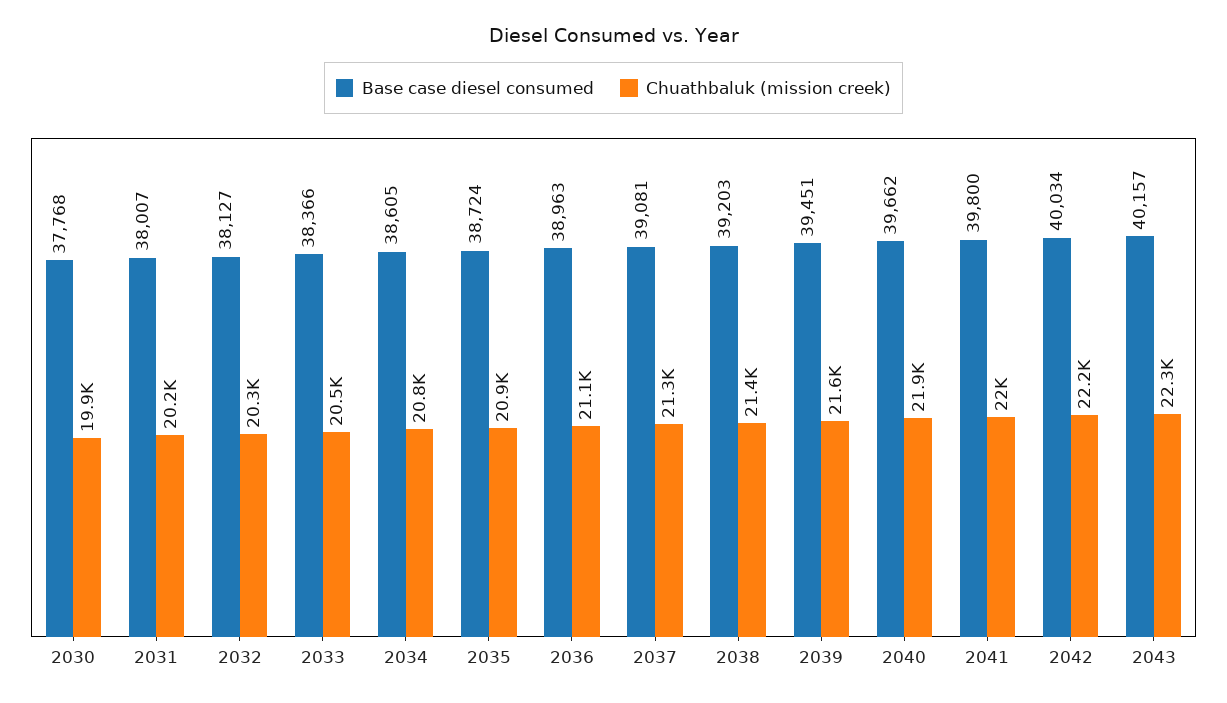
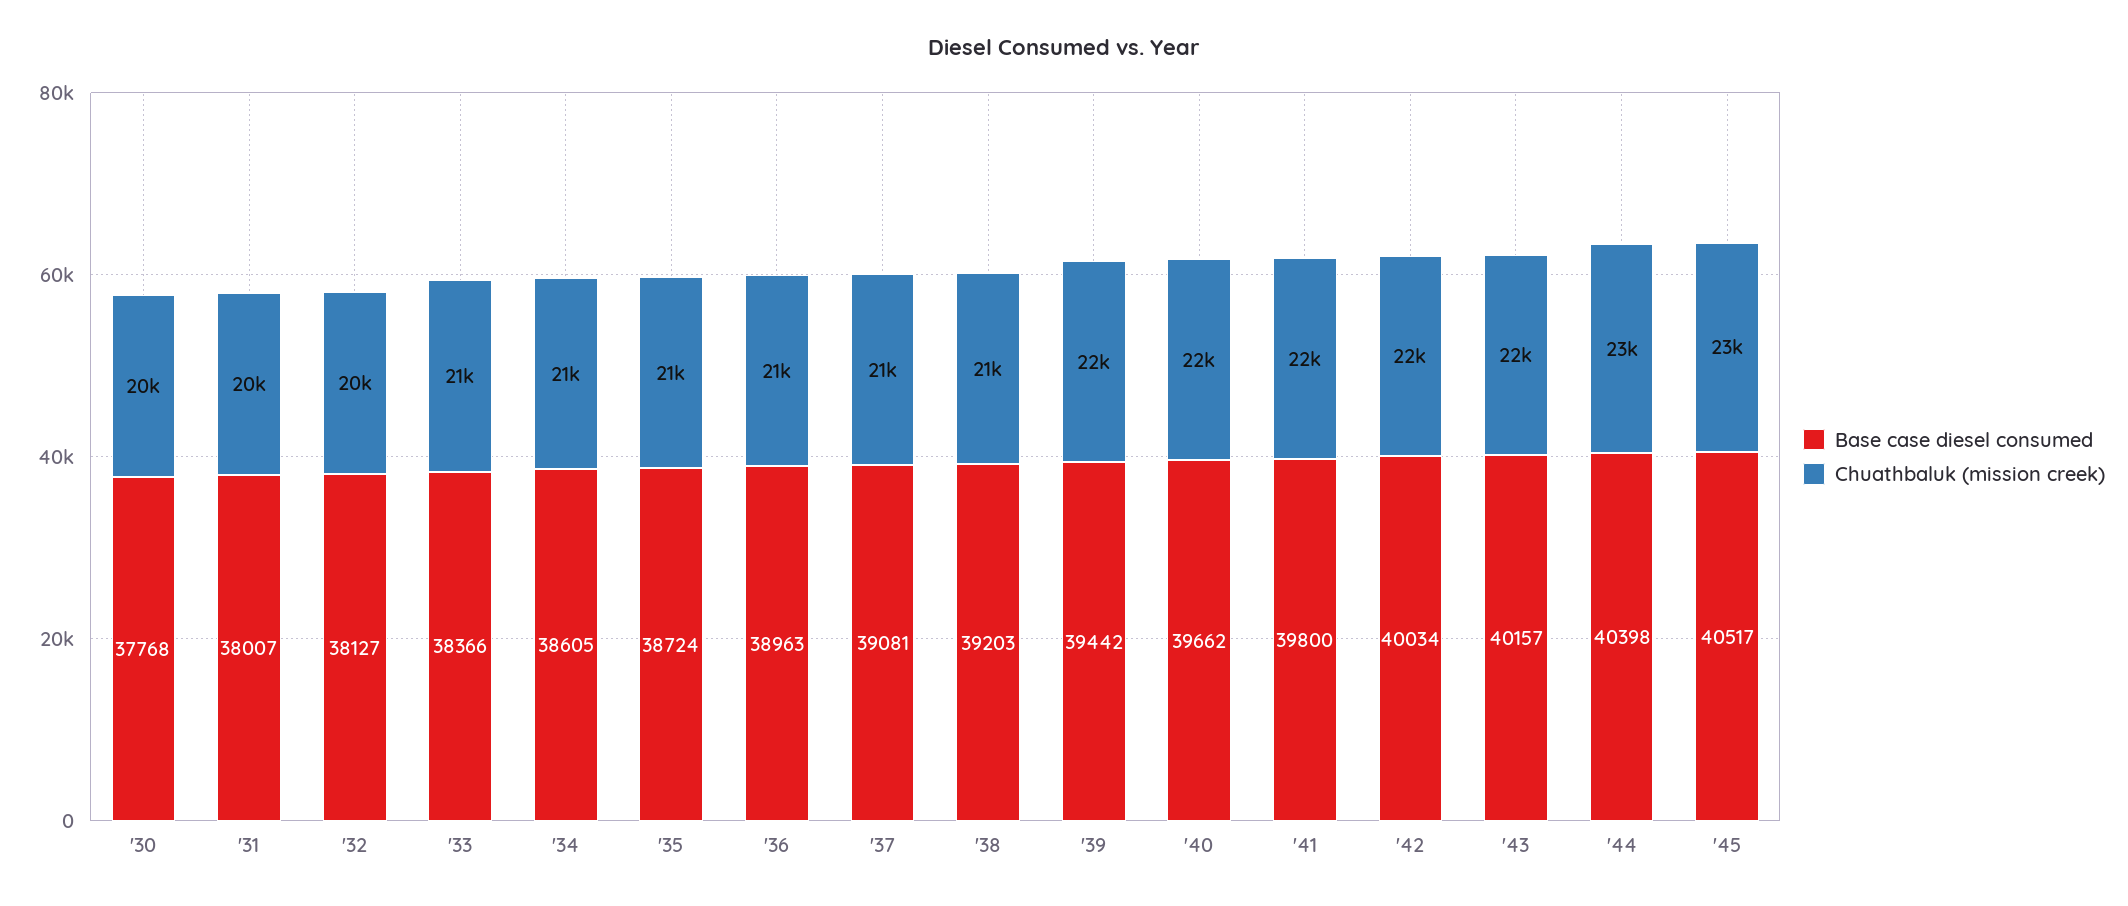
Base case diesel consumed, 2039: 39451 -> 39442
Base case diesel consumed, '44: none -> 40398
Chuathbaluk (mission creek), '44: none -> 23000
Base case diesel consumed, '45: none -> 40517
Chuathbaluk (mission creek), '45: none -> 23000

